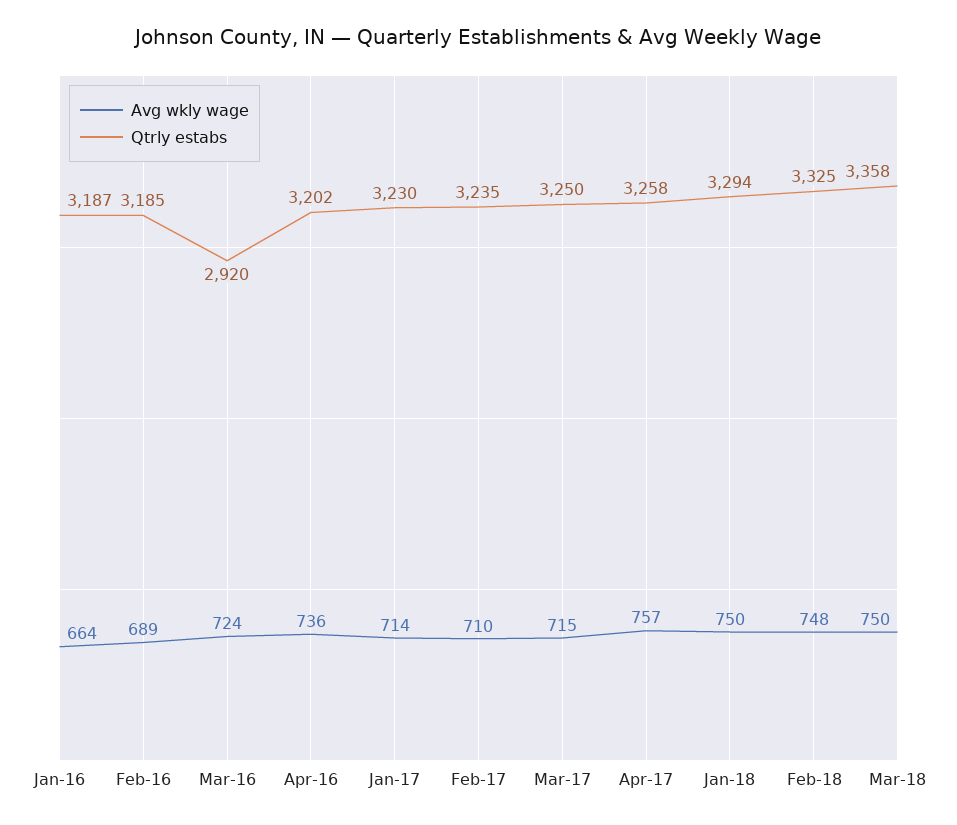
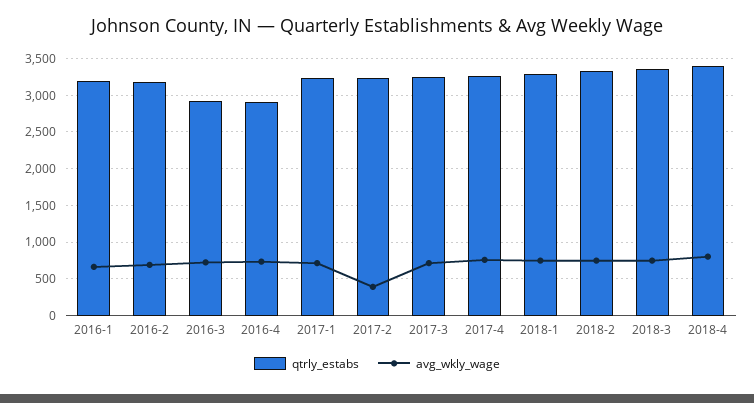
Qtrly estabs, Apr-16: 3202 -> 2900
Avg wkly wage, Feb-17: 710 -> 400
Qtrly estabs, 2018-4: none -> 3400
Avg wkly wage, 2018-4: none -> 800

